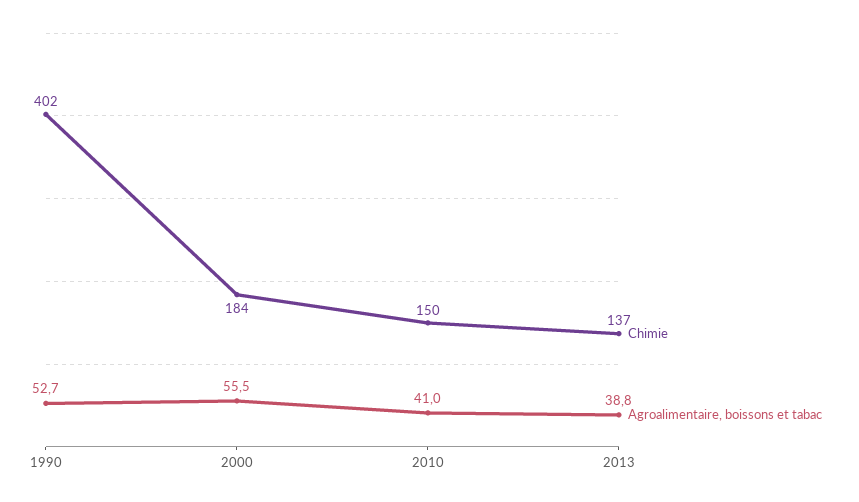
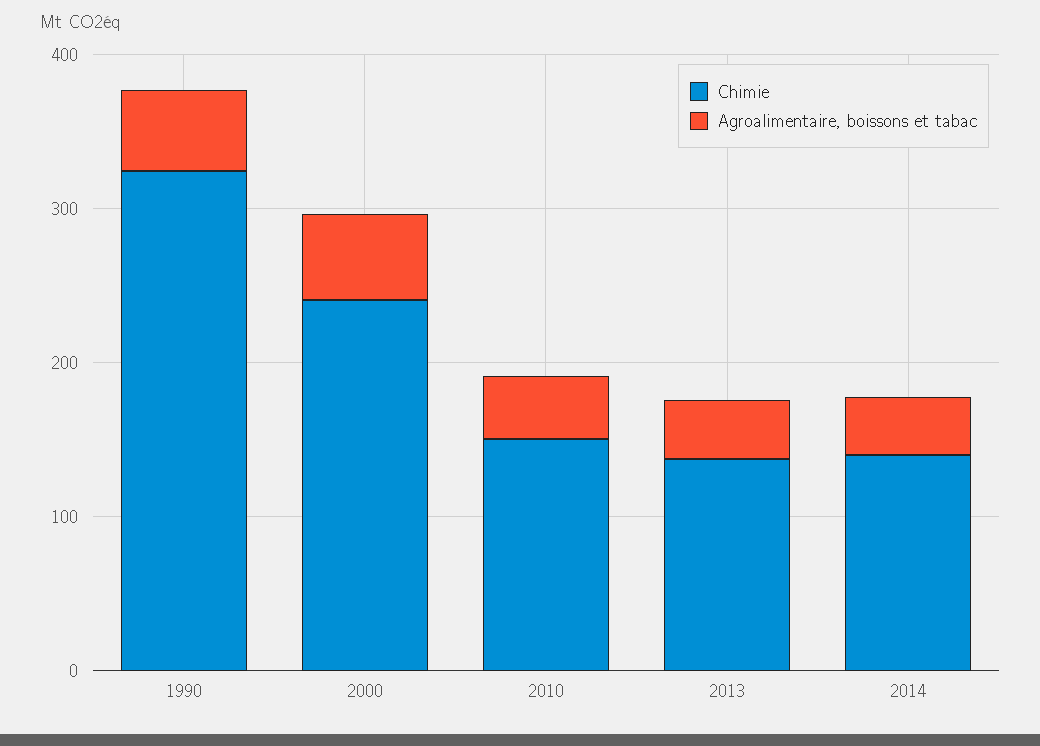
Chimie, 1990: 402 -> 320
Chimie, 2000: 184 -> 240
Chimie, 2014: none -> 140
Agroalimentaire, boissons et tabac, 2014: none -> 40

